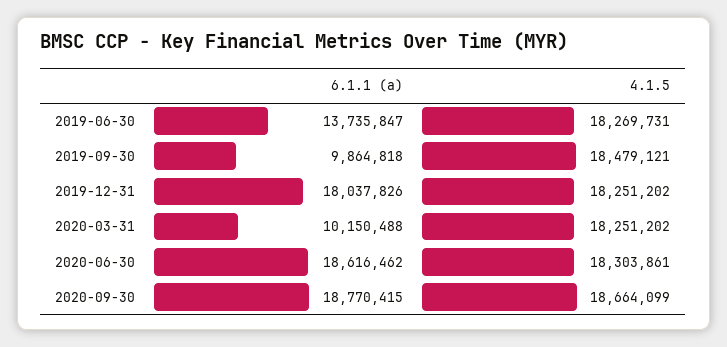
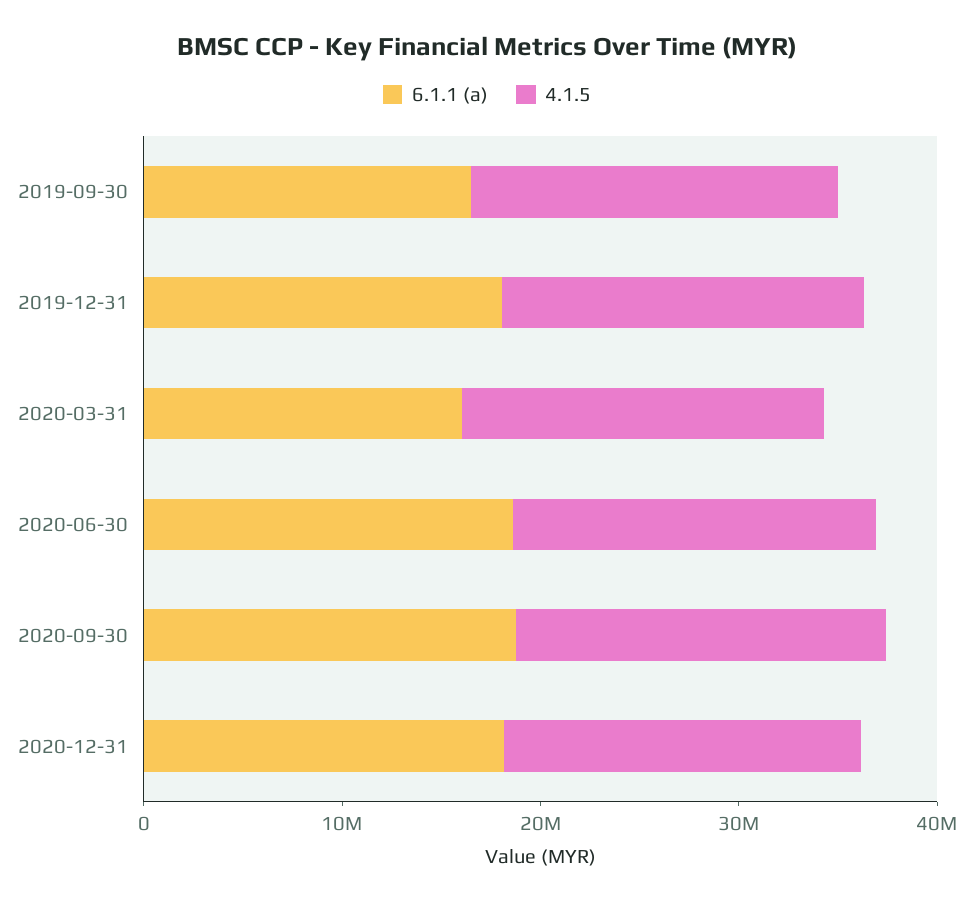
6.1.1 (a), 2019-06-30: 13735847 -> none
4.1.5, 2019-06-30: 18269731 -> none
6.1.1 (a), 2019-09-30: 9864818 -> 16000000
6.1.1 (a), 2020-03-31: 10150488 -> 16000000
6.1.1 (a), 2020-12-31: none -> 18000000
4.1.5, 2020-12-31: none -> 18000000

